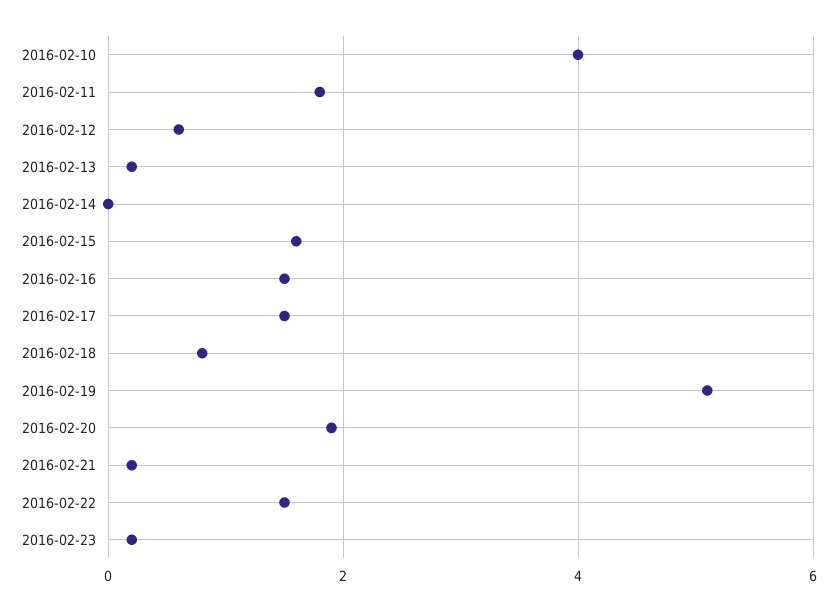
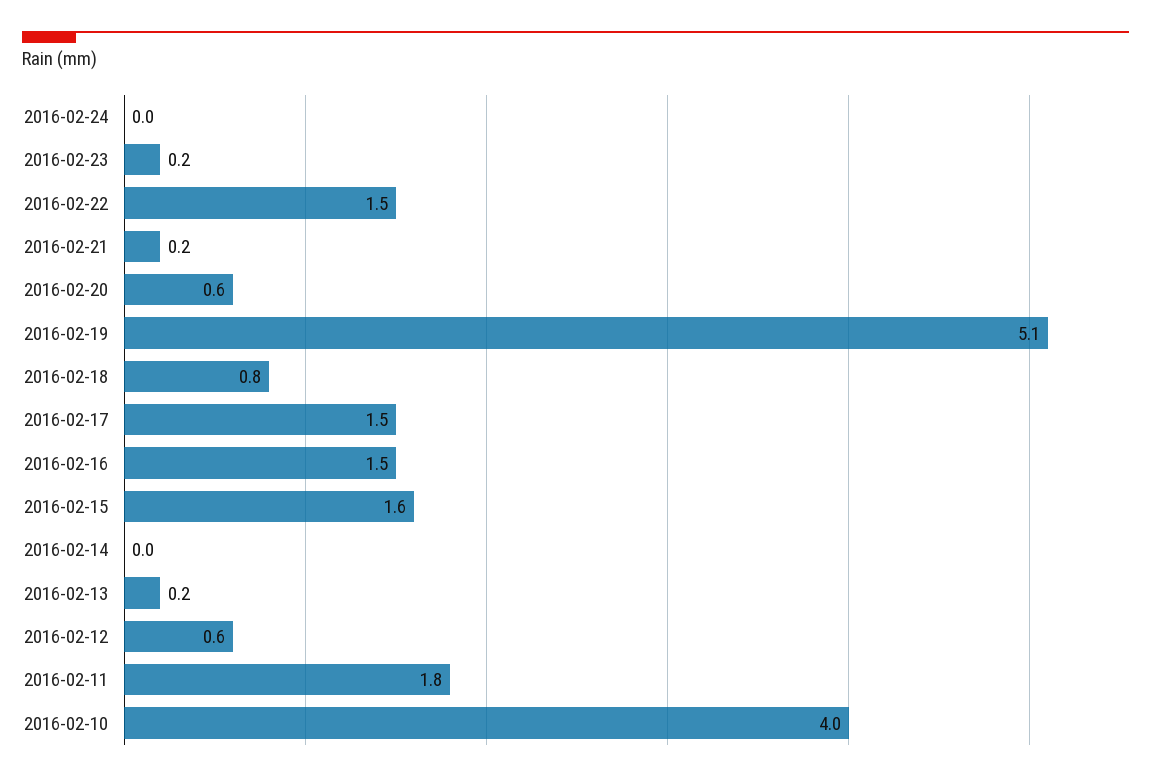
2016-02-20: 2 -> 0.6
2016-02-24: none -> 0

